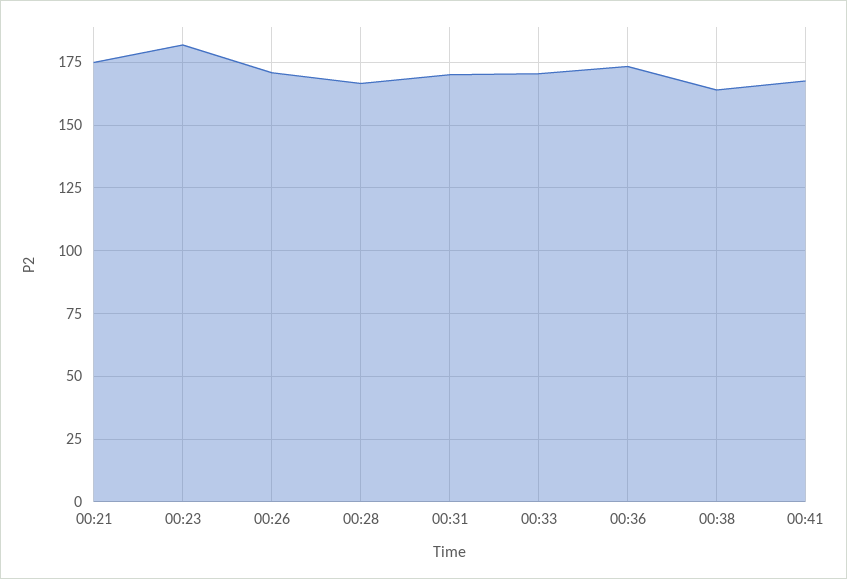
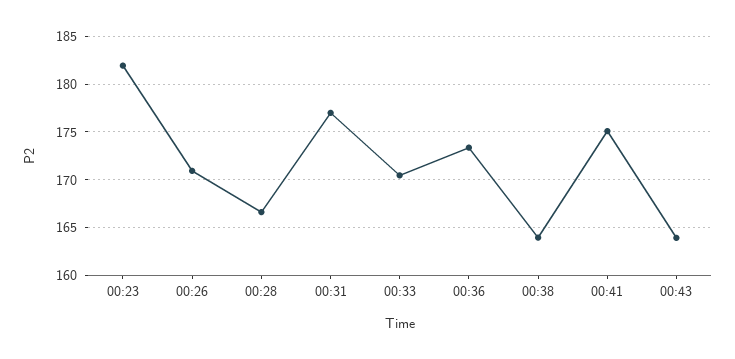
00:21: 175 -> none
00:31: 170 -> 177
00:41: 167.5 -> 175
00:43: none -> 164

